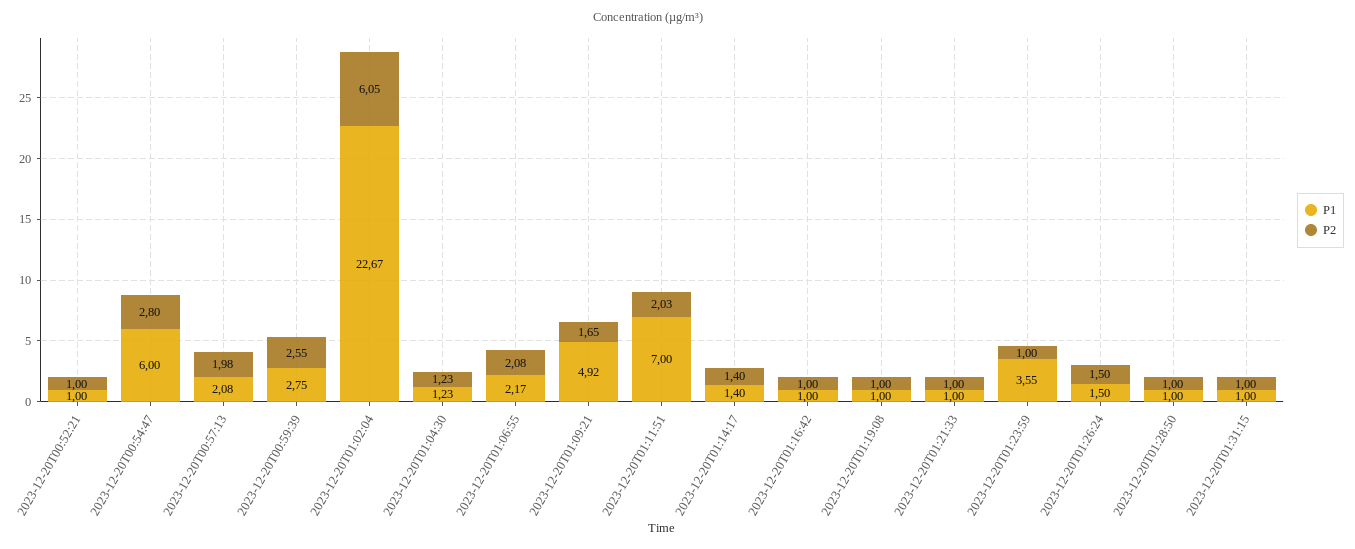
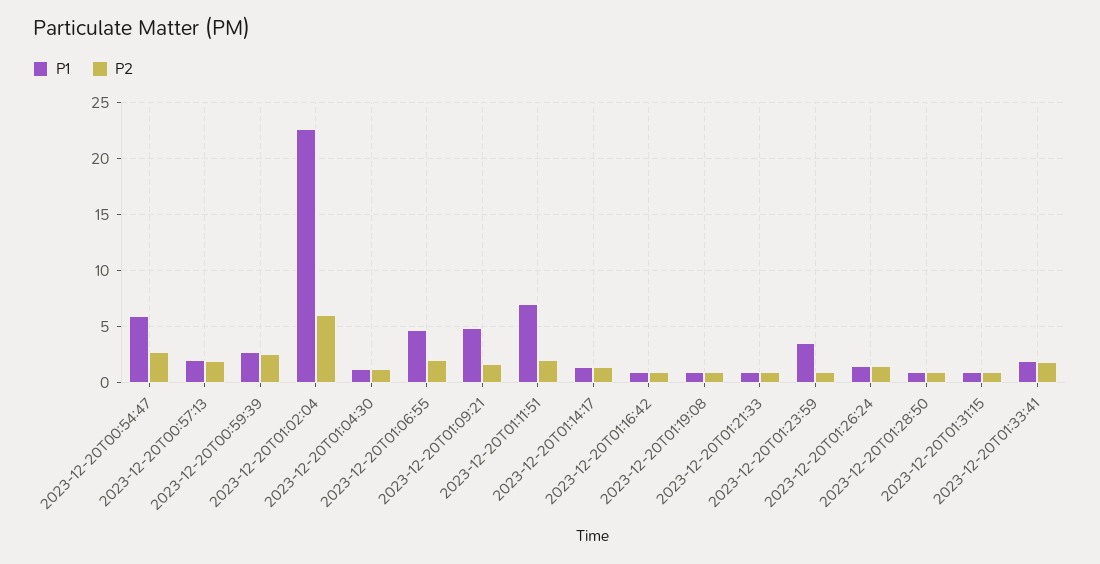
P1, 2023-12-20T00:52:21: 1 -> none
P2, 2023-12-20T00:52:21: 1 -> none
P1, 2023-12-20T01:06:55: 2.17 -> 5
P1, 2023-12-20T01:33:41: none -> 2
P2, 2023-12-20T01:33:41: none -> 2

